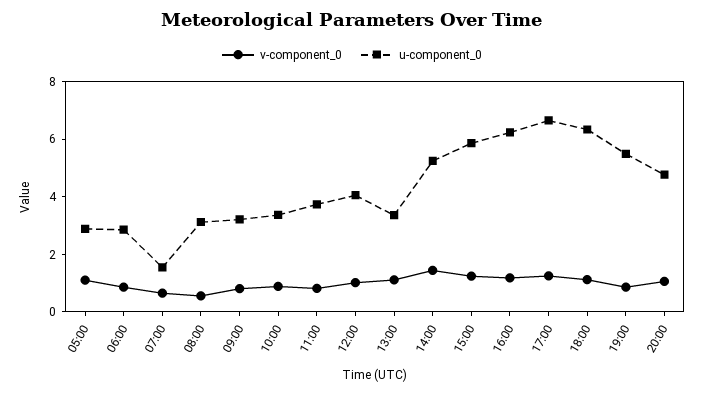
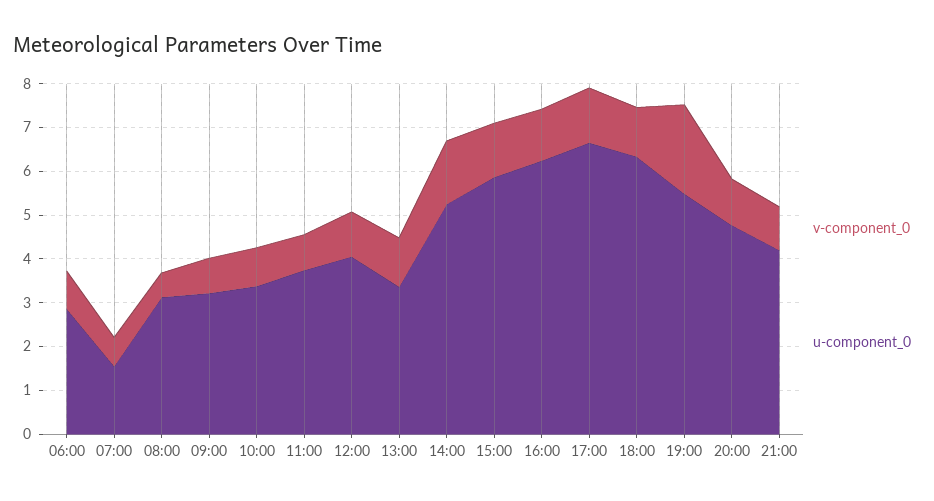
v-component_0, 05:00: 1 -> none
u-component_0, 05:00: 3 -> none
v-component_0, 19:00: 1 -> 2
v-component_0, 21:00: none -> 1
u-component_0, 21:00: none -> 4.2

